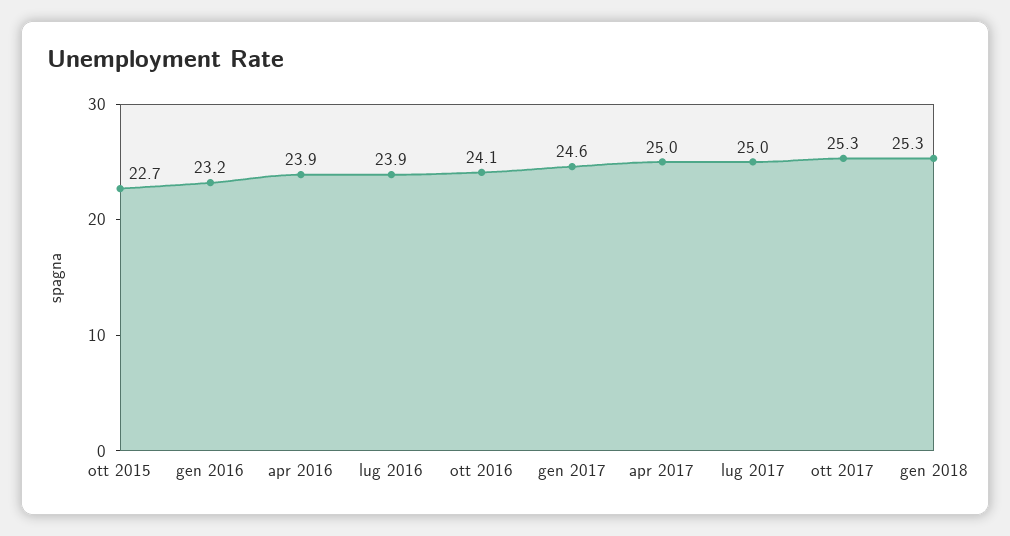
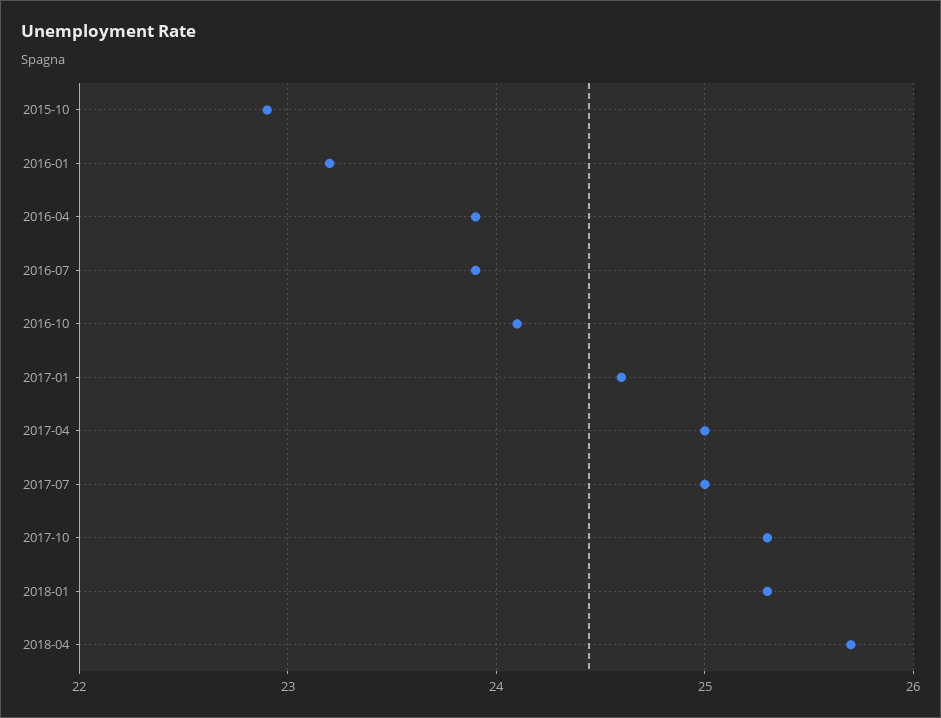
ott 2015: 22.7 -> 22.9
2018-04: none -> 25.7

